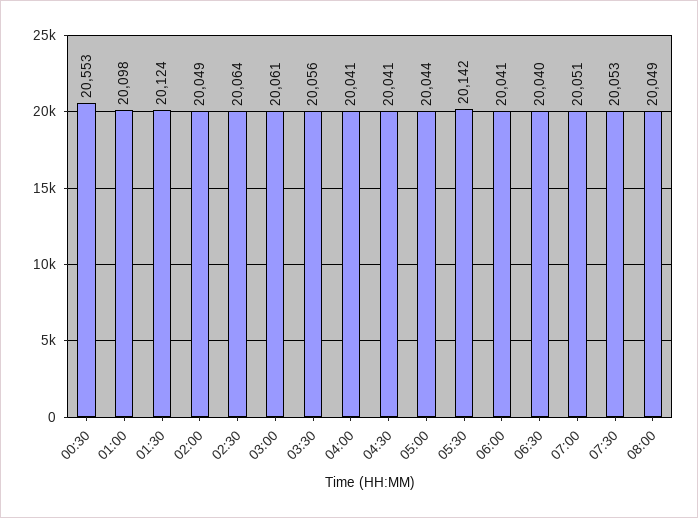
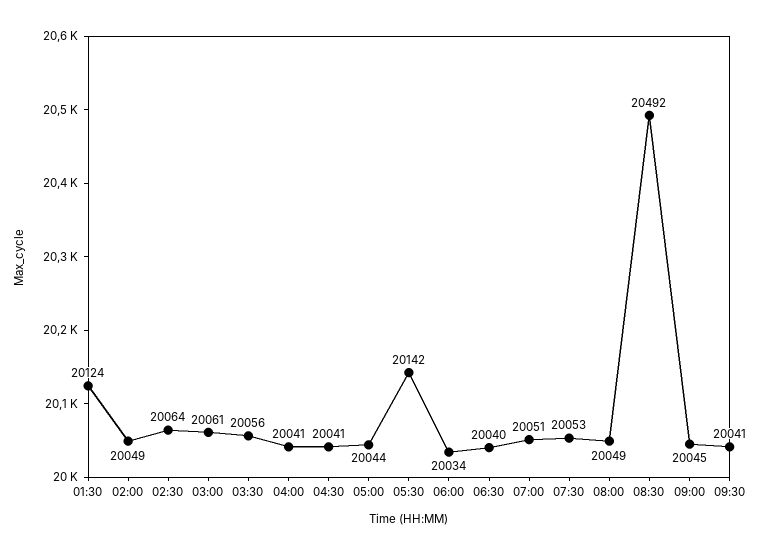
00:30: 20553 -> none
01:00: 20098 -> none
06:00: 20041 -> 20034
08:30: none -> 20492
09:00: none -> 20045
09:30: none -> 20041

